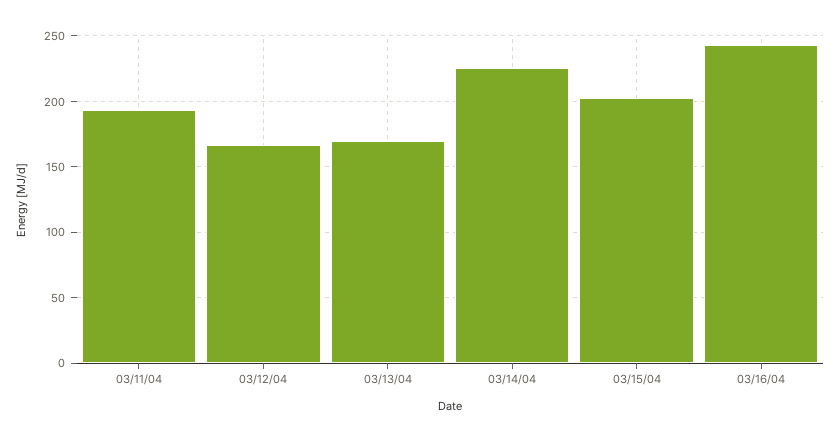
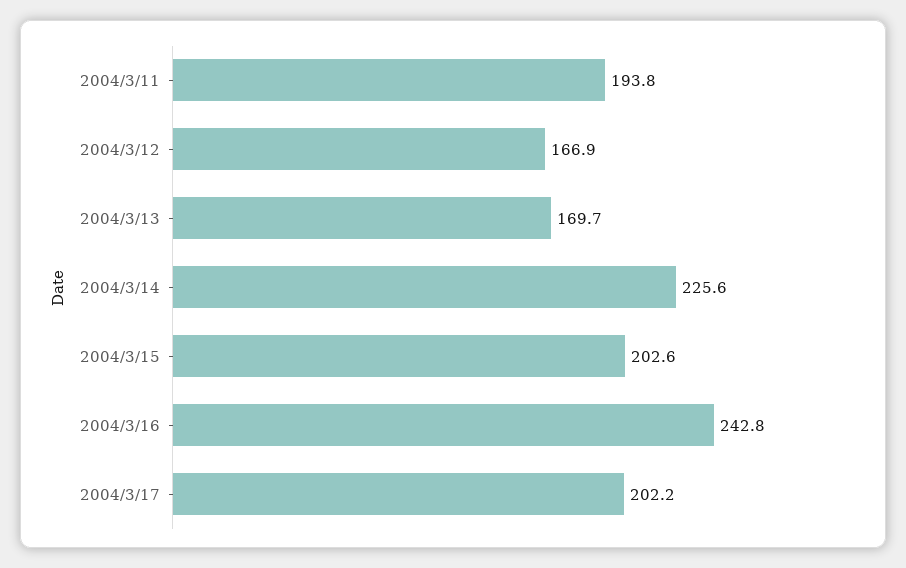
2004/3/17: none -> 202.2

